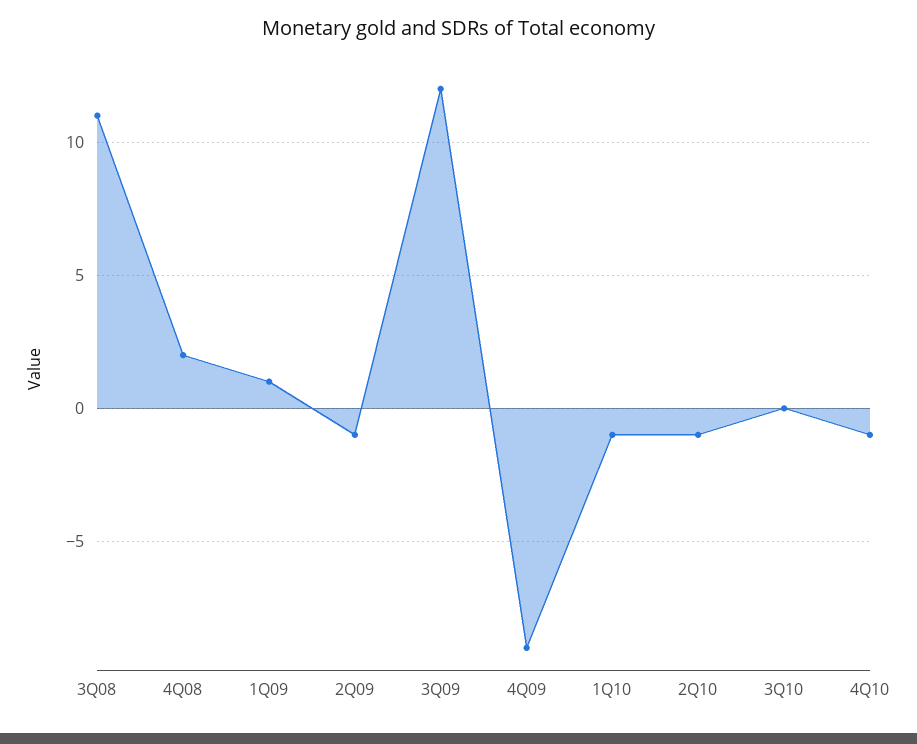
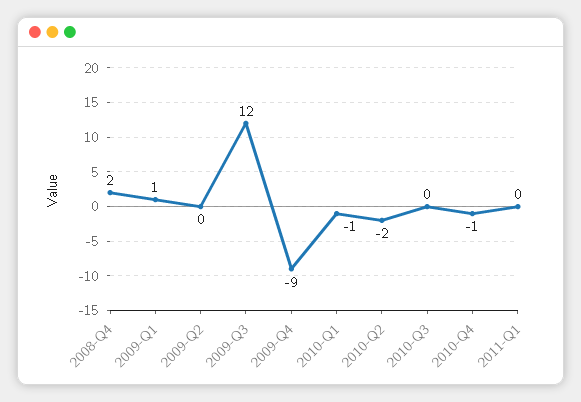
3Q08: 11 -> none
2Q09: -1 -> 0
2Q10: -1 -> -2
2011-Q1: none -> 0

